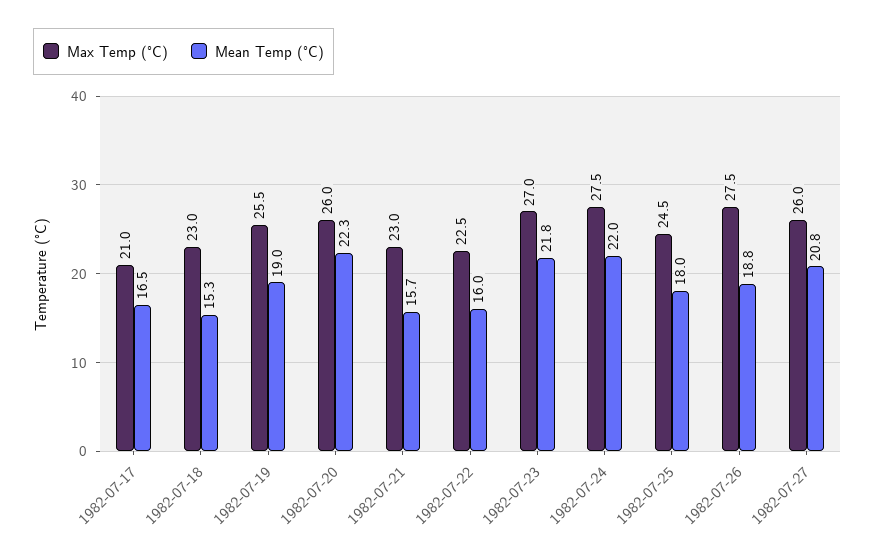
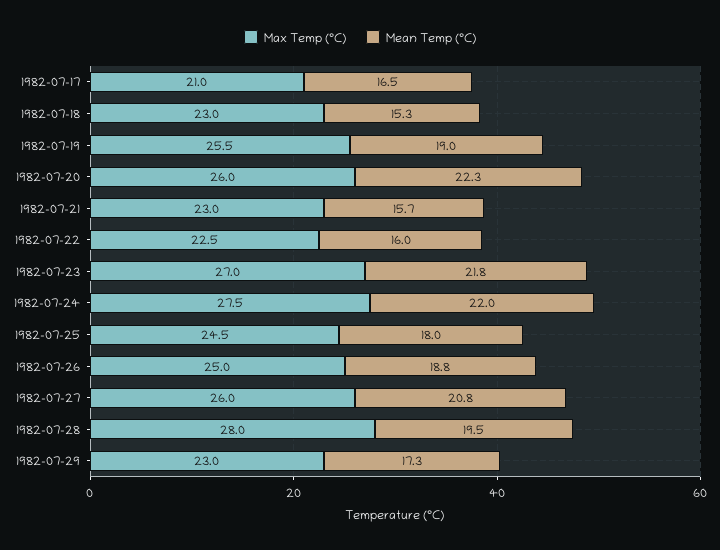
Max Temp (°C), 1982-07-26: 27.5 -> 25
Max Temp (°C), 1982-07-28: none -> 28
Mean Temp (°C), 1982-07-28: none -> 19.5
Max Temp (°C), 1982-07-29: none -> 23
Mean Temp (°C), 1982-07-29: none -> 17.3

